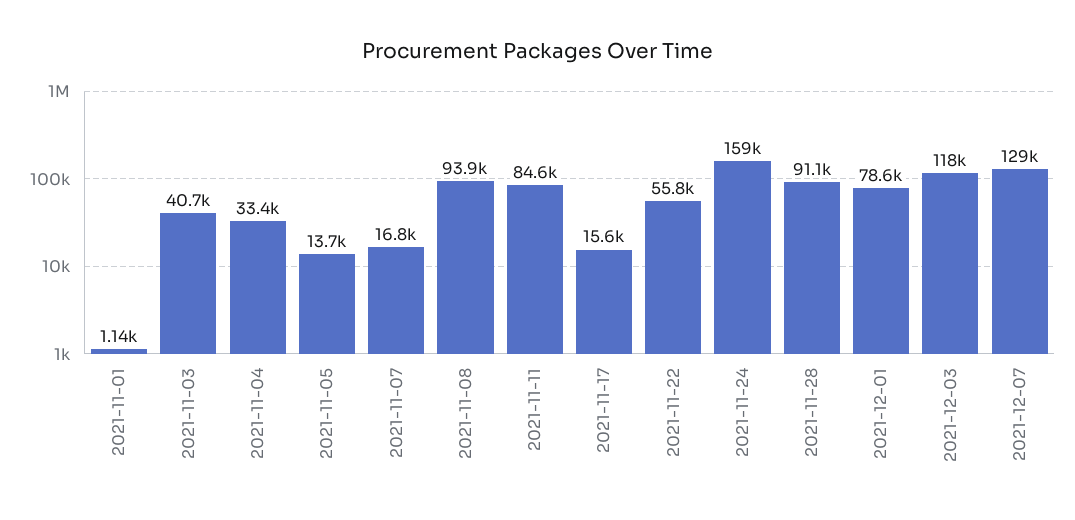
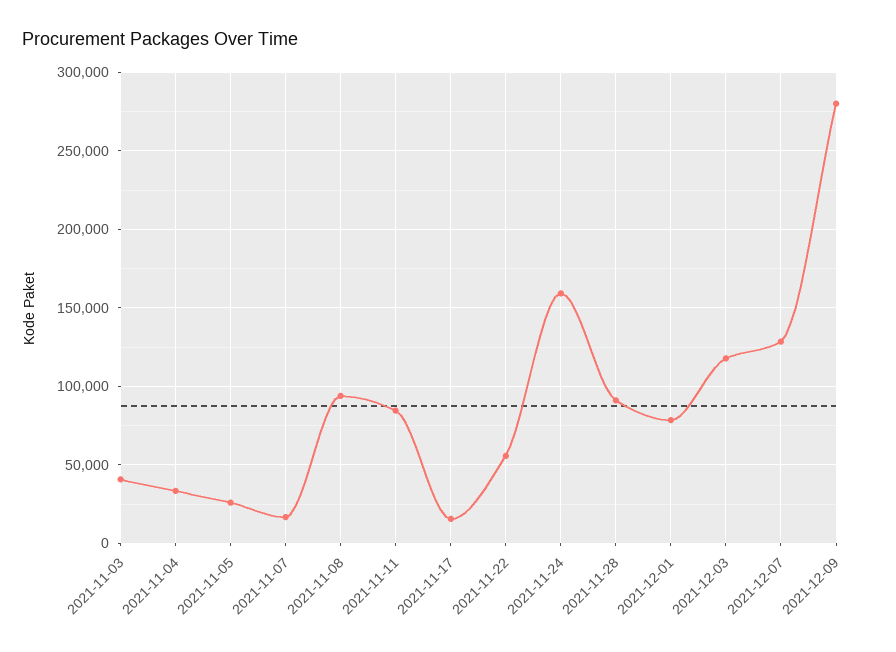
2021-11-01: 1140 -> none
2021-11-05: 13700 -> 25000
2021-12-09: none -> 280000

